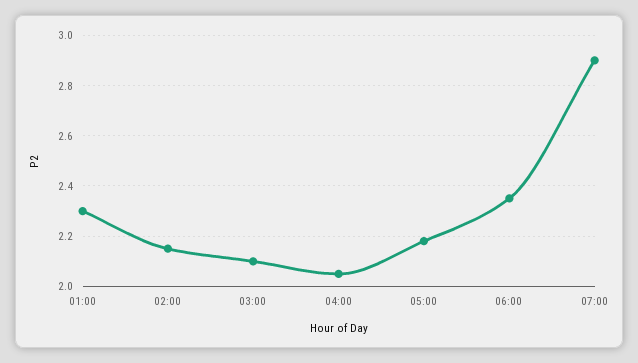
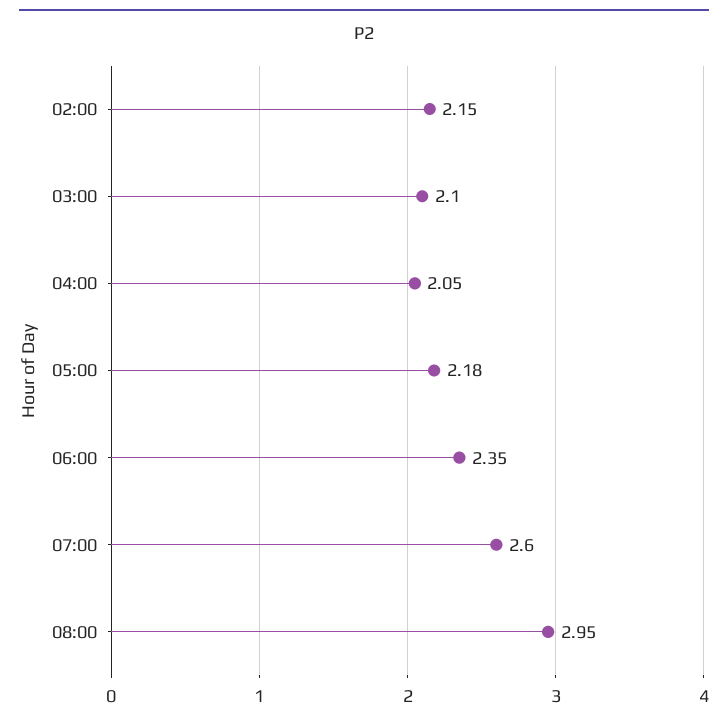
01:00: 2.3 -> none
07:00: 2.9 -> 2.6
08:00: none -> 2.95

